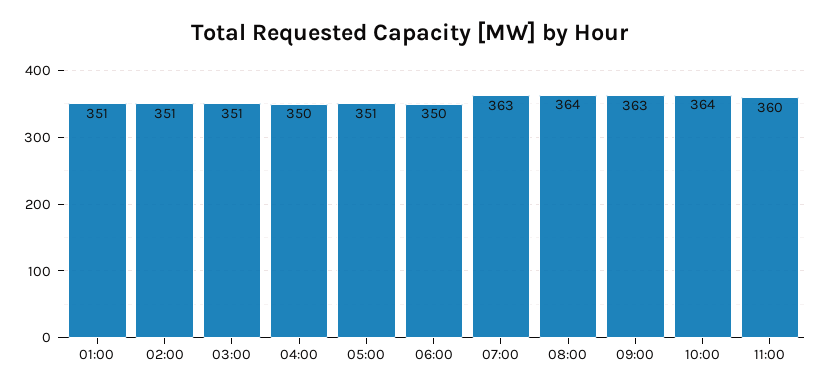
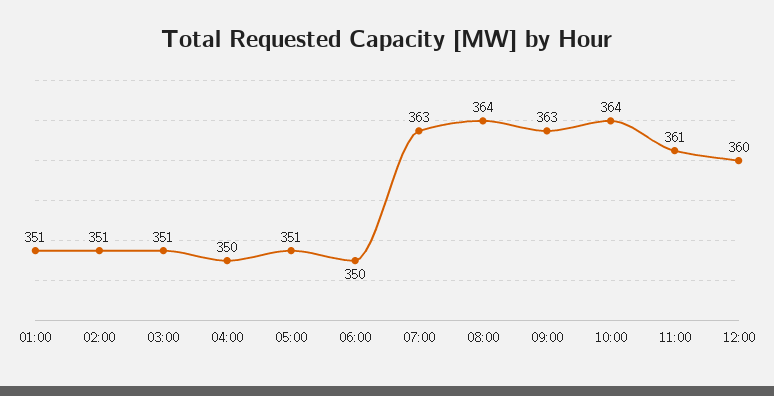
11:00: 360 -> 361
12:00: none -> 360

